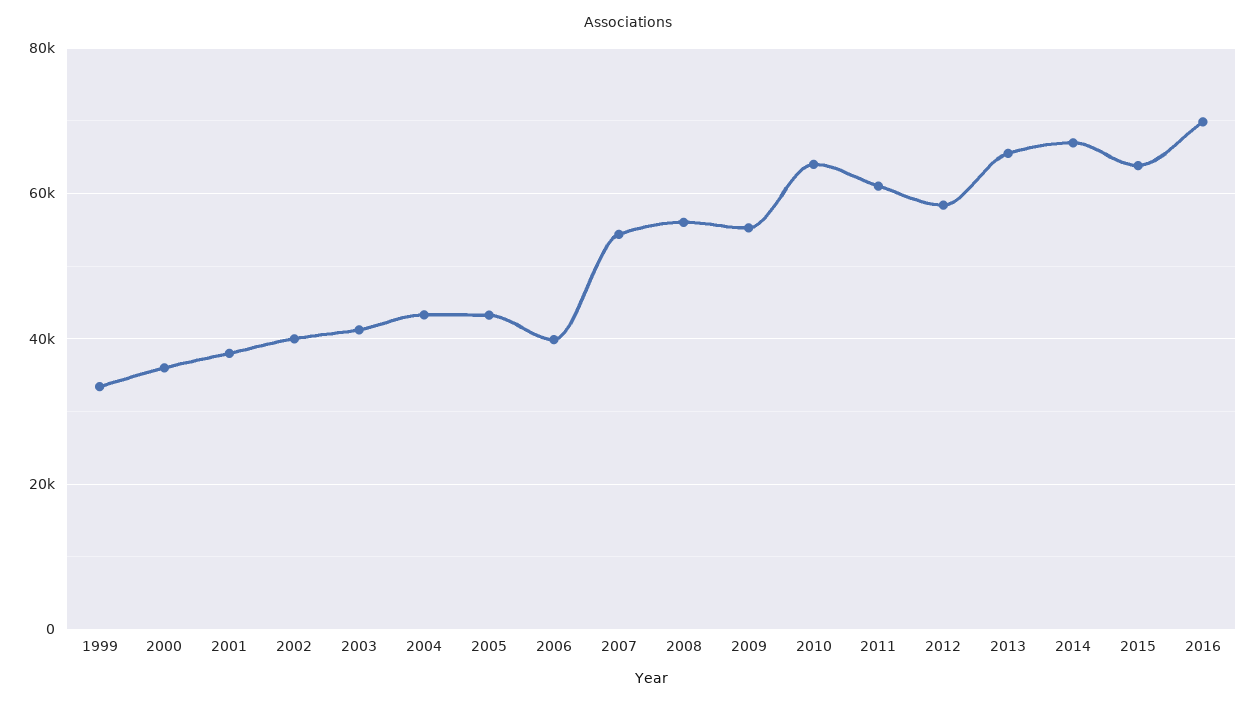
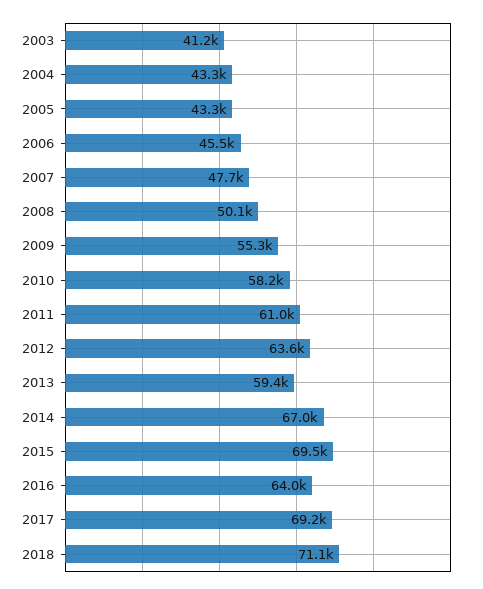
1999: 34000 -> none
2000: 36000 -> none
2001: 38000 -> none
2002: 40000 -> none
2006: 40000 -> 45500
2007: 54000 -> 47700
2008: 56000 -> 50100
2010: 64000 -> 58200
2012: 58000 -> 63600
2013: 66000 -> 59400
2015: 64000 -> 69500
2016: 70000 -> 64000
2017: none -> 69200
2018: none -> 71100

